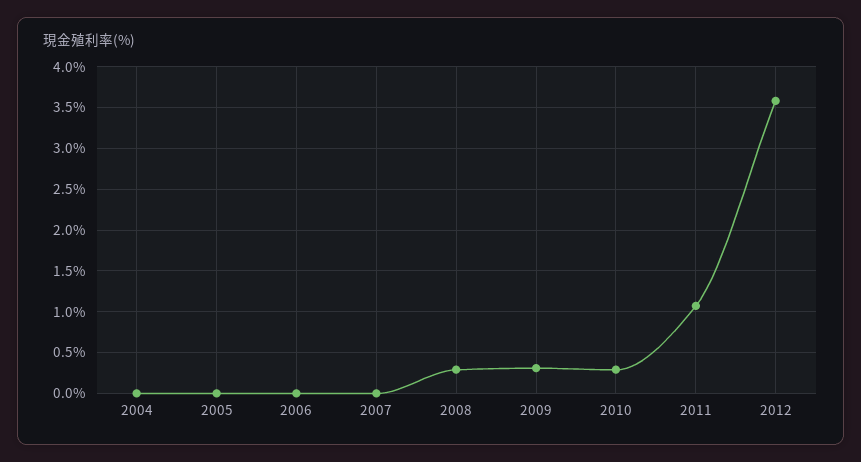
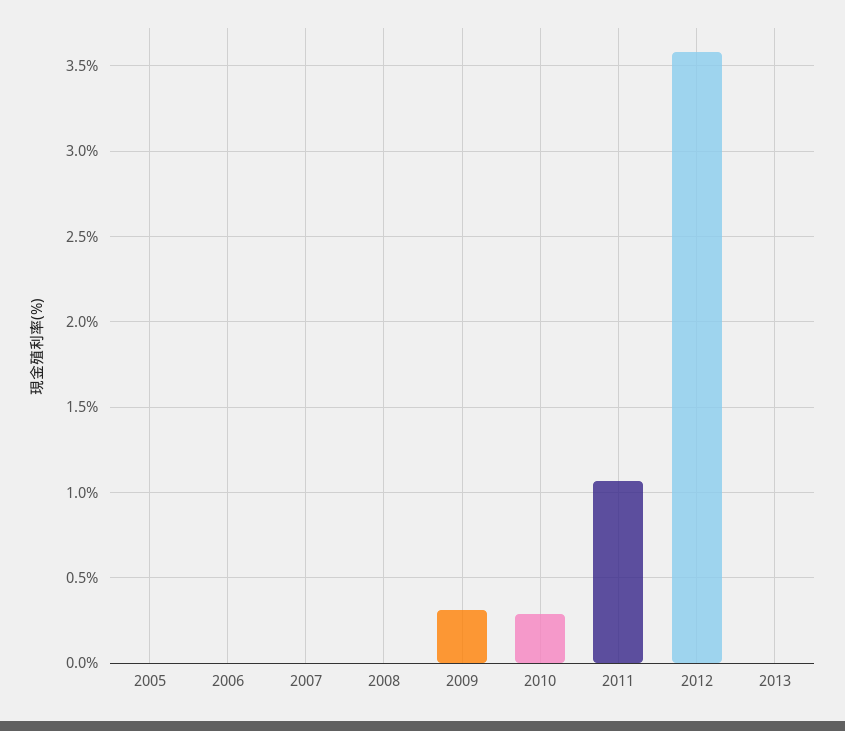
2004: 0 -> none
2008: 0.3 -> 0
2013: none -> 0

